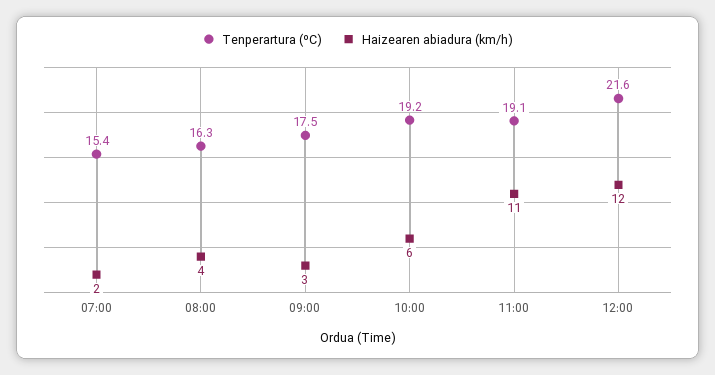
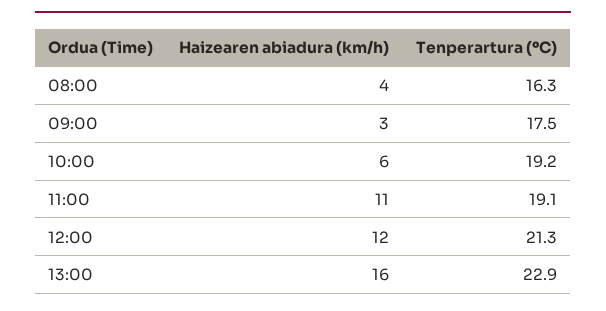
Tenperartura (ºC), 07:00: 15.4 -> none
Haizearen abiadura (km/h), 07:00: 2 -> none
Tenperartura (ºC), 12:00: 21.6 -> 21.3
Haizearen abiadura (km/h), 13:00: none -> 16
Tenperartura (ºC), 13:00: none -> 22.9

